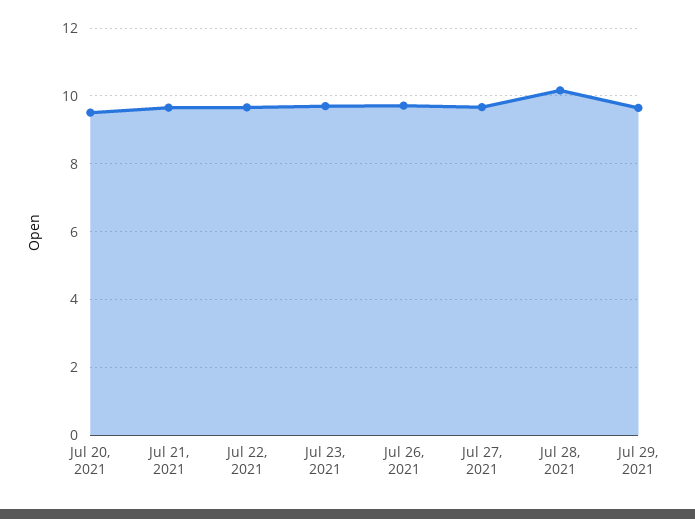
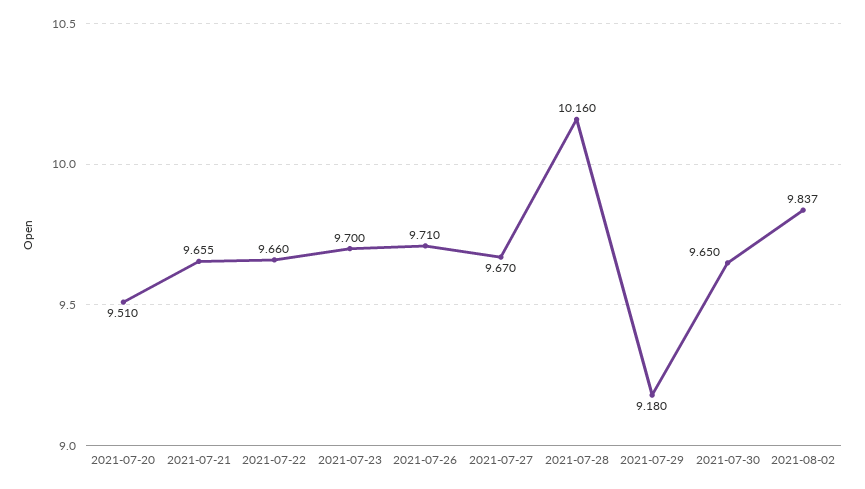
Jul 29, 2021: 9.6 -> 9.18
2021-07-30: none -> 9.65
2021-08-02: none -> 9.837

